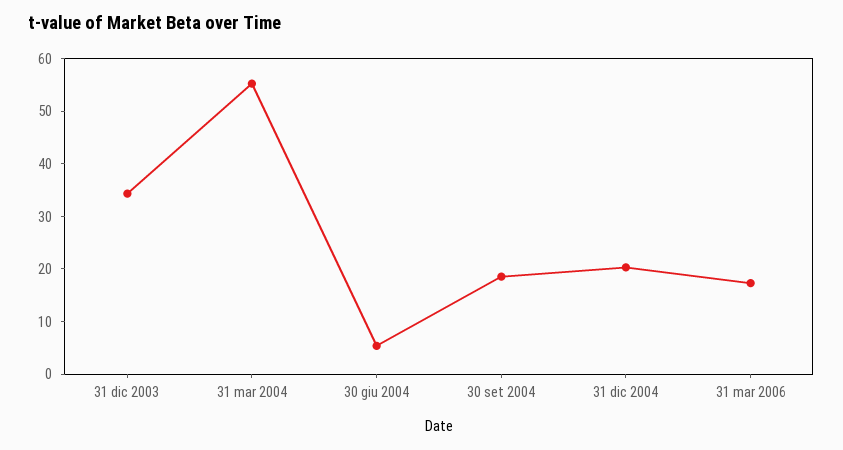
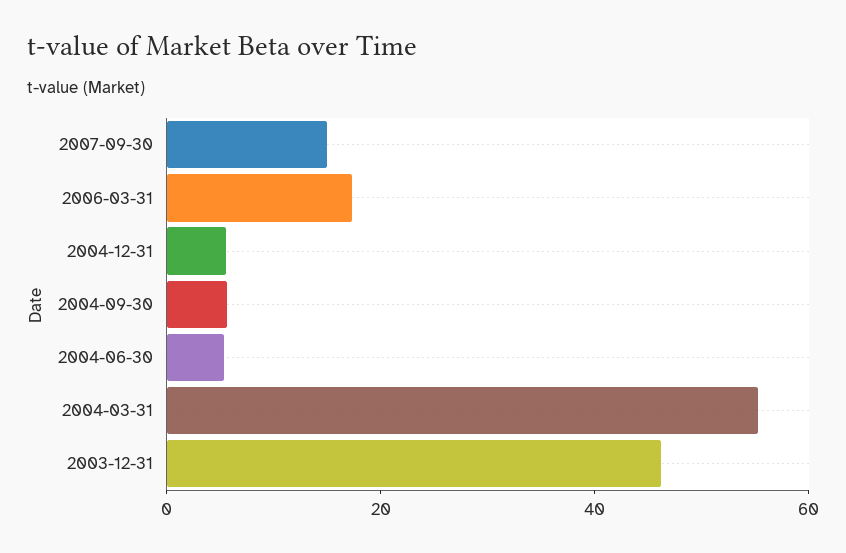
31 dic 2003: 34 -> 45
30 set 2004: 18 -> 5
31 dic 2004: 20 -> 5
2007-09-30: none -> 15

